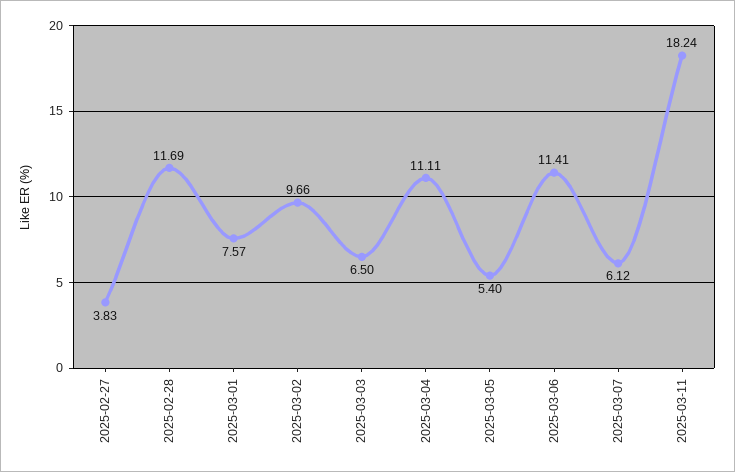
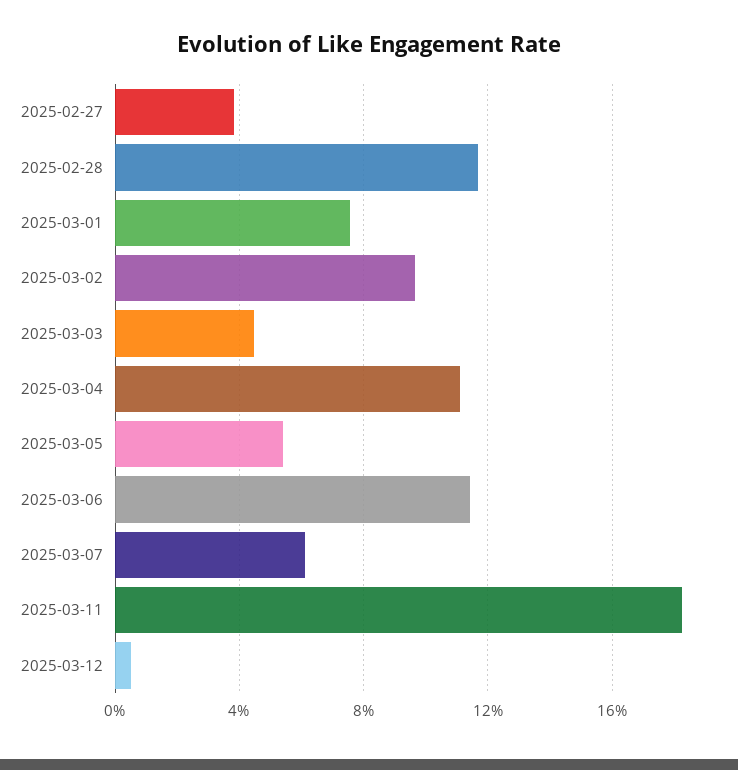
2025-03-03: 6.5 -> 4.5
2025-03-12: none -> 0.5

